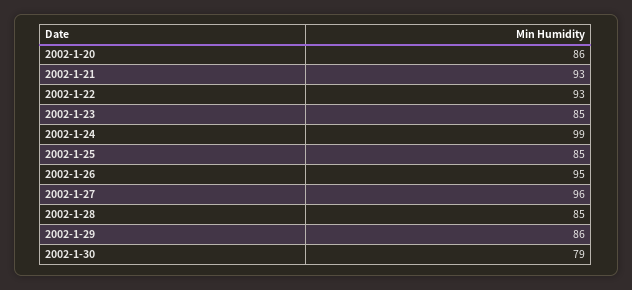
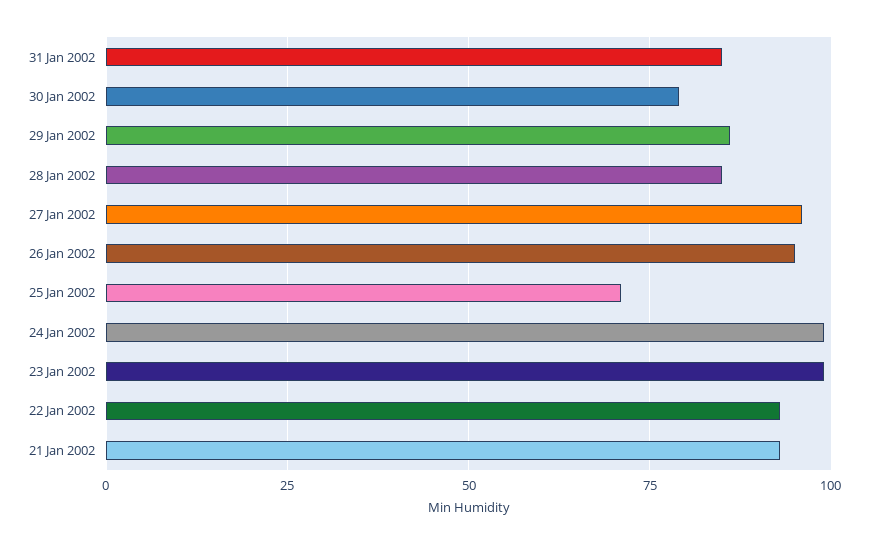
2002-1-20: 86 -> none
2002-1-23: 85 -> 100
2002-1-25: 85 -> 70
31 Jan 2002: none -> 85

